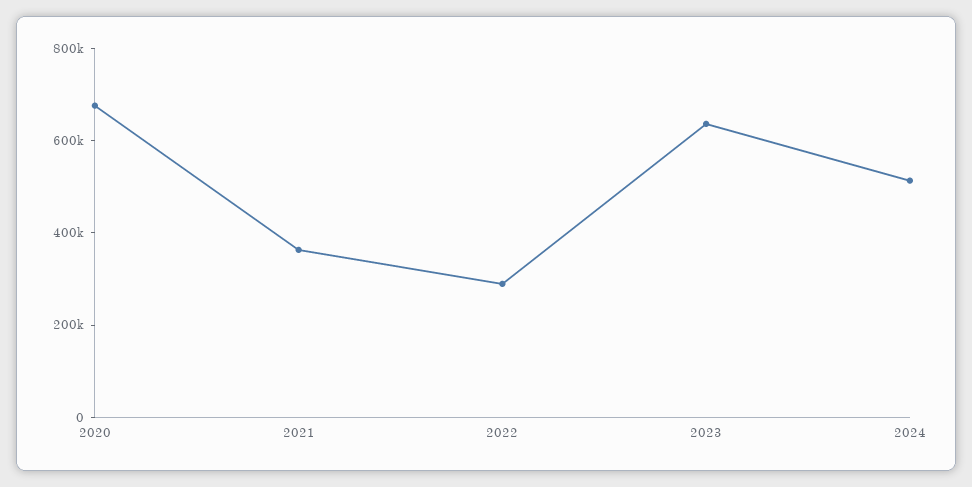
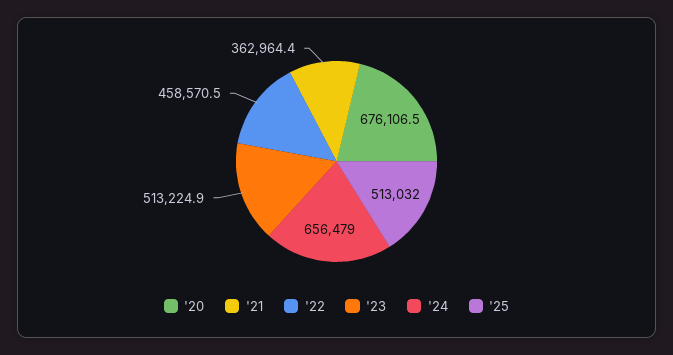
2022: 300000 -> 458570.5
2023: 650000 -> 513224.9
2024: 500000 -> 656479
'25: none -> 513032

